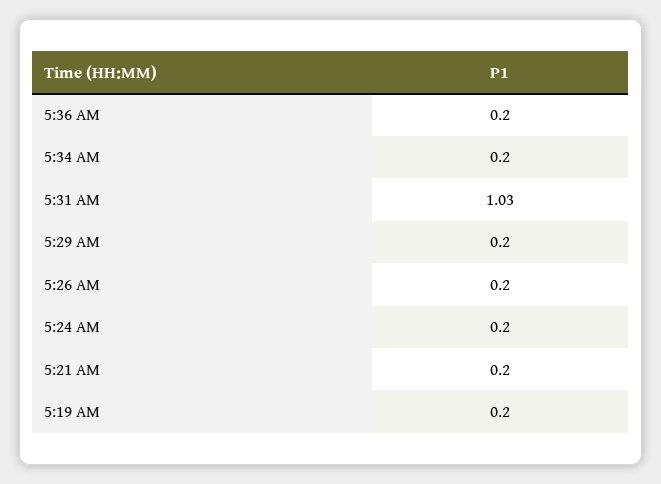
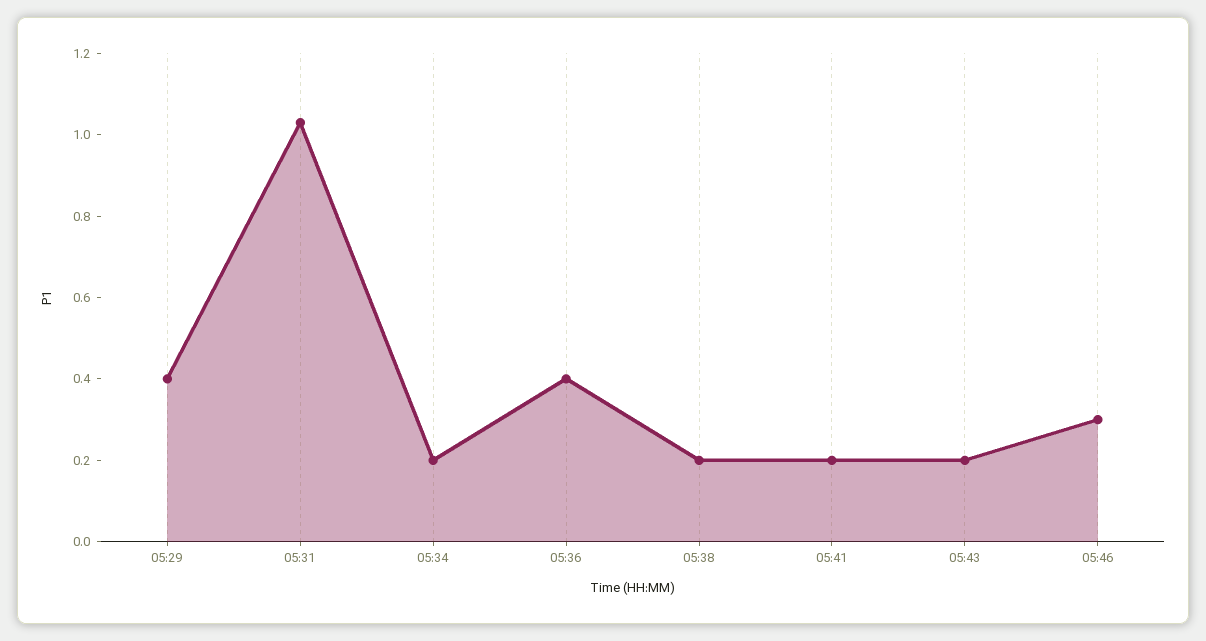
5:36 AM: 0.2 -> 0.4
5:29 AM: 0.2 -> 0.4
5:26 AM: 0.2 -> none
5:24 AM: 0.2 -> none
5:21 AM: 0.2 -> none
5:19 AM: 0.2 -> none
05:38: none -> 0.2
05:41: none -> 0.2
05:43: none -> 0.2
05:46: none -> 0.3

